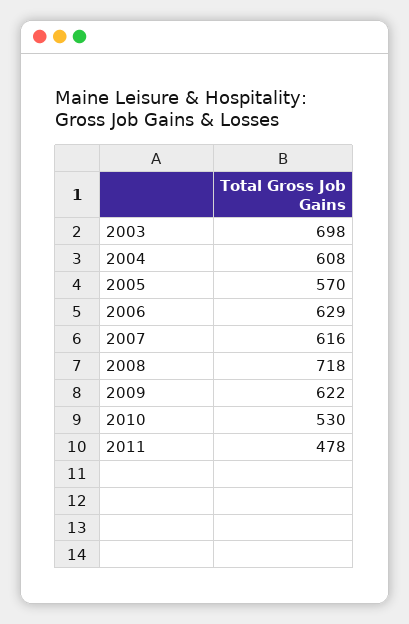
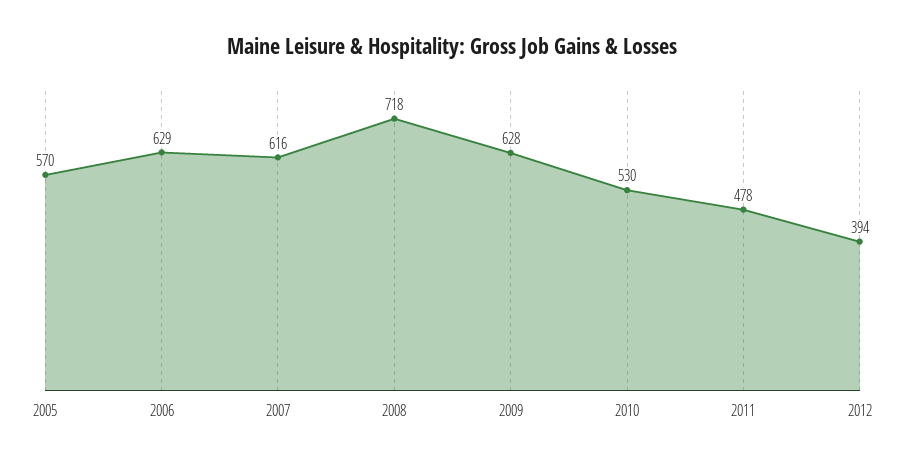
2003: 698 -> none
2004: 608 -> none
2009: 622 -> 628
2012: none -> 394

